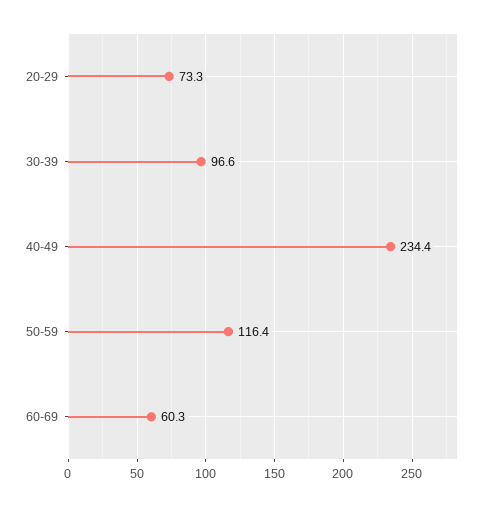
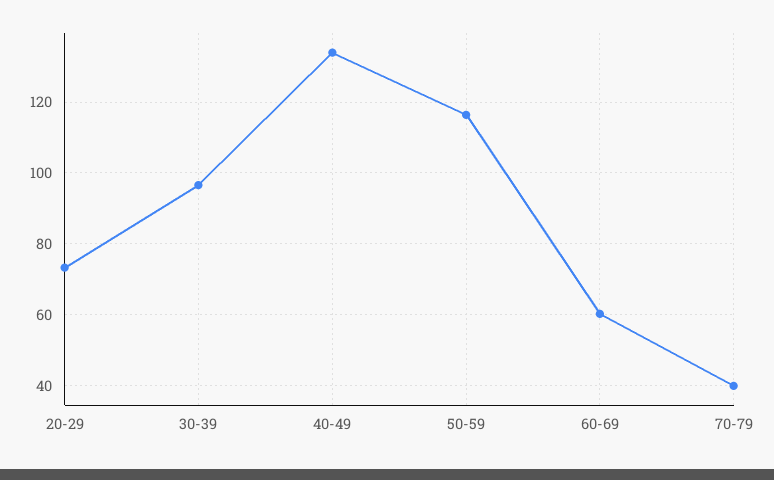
40-49: 234.4 -> 134
70-79: none -> 40

